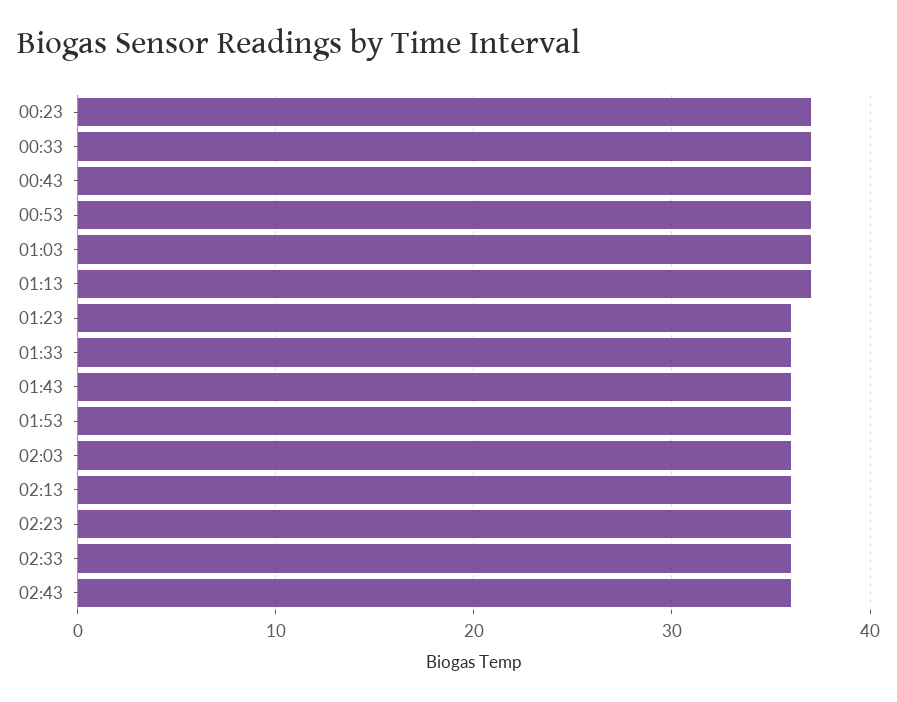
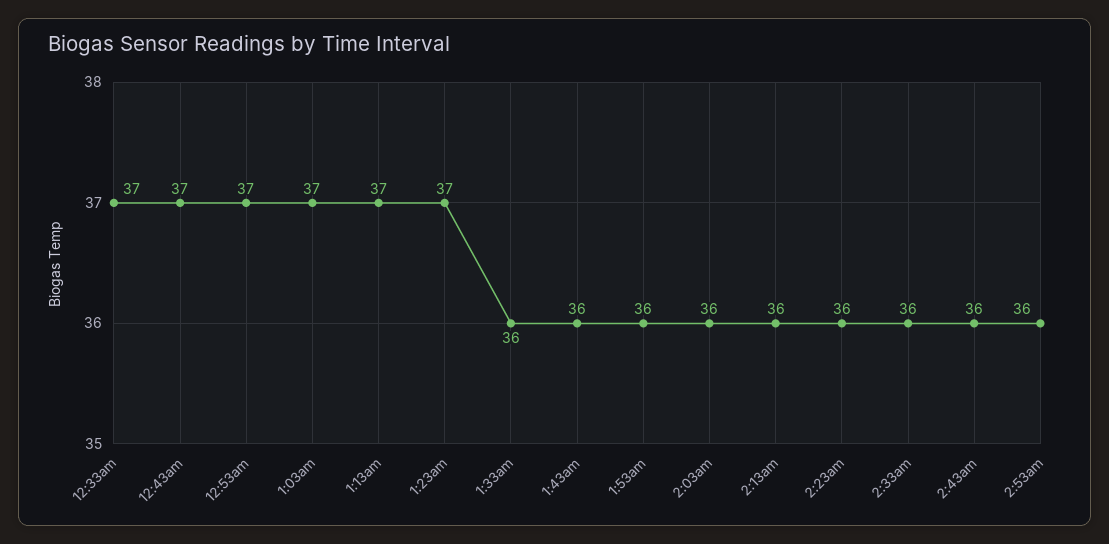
00:23: 37 -> none
01:23: 36 -> 37
2:53am: none -> 36

